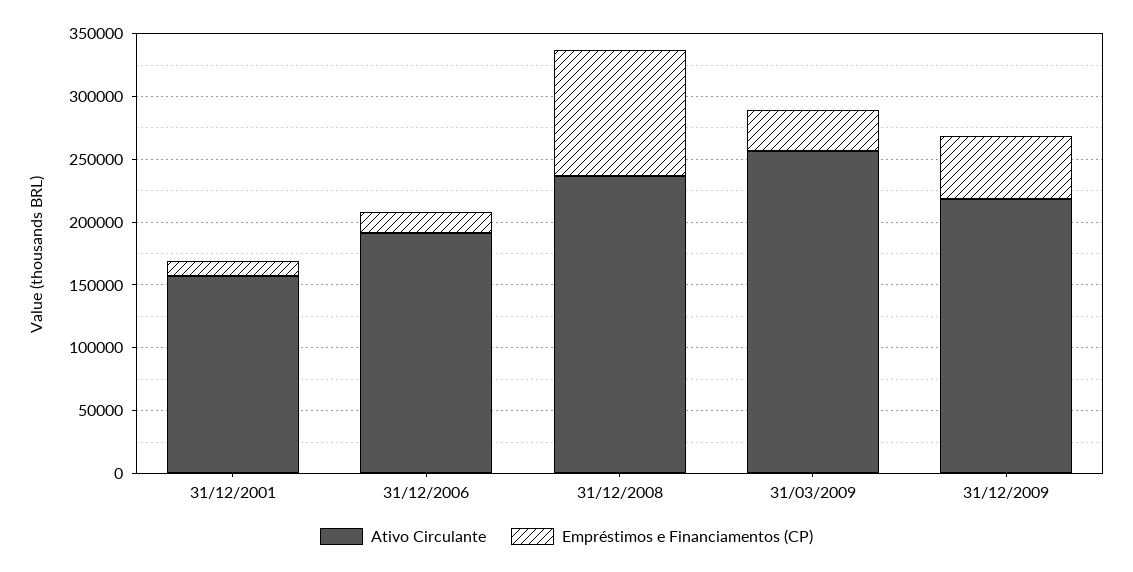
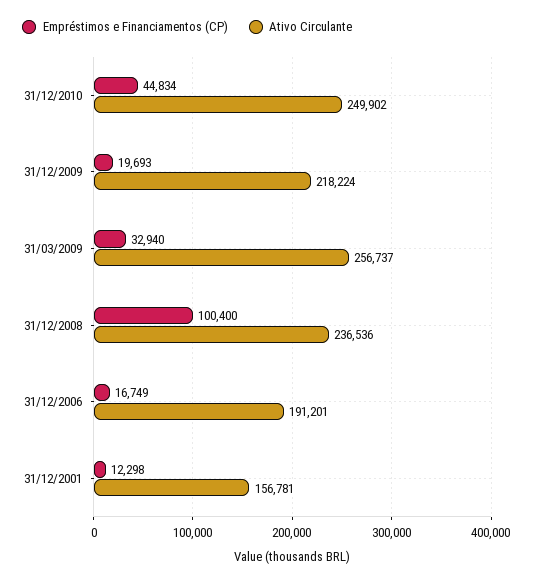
Empréstimos e Financiamentos (CP), 31/12/2009: 50000 -> 19693
Empréstimos e Financiamentos (CP), 31/12/2010: none -> 44834
Ativo Circulante, 31/12/2010: none -> 249902

